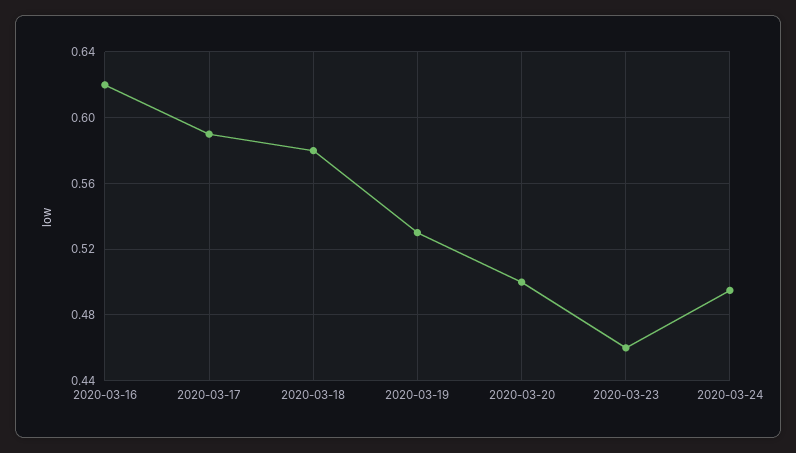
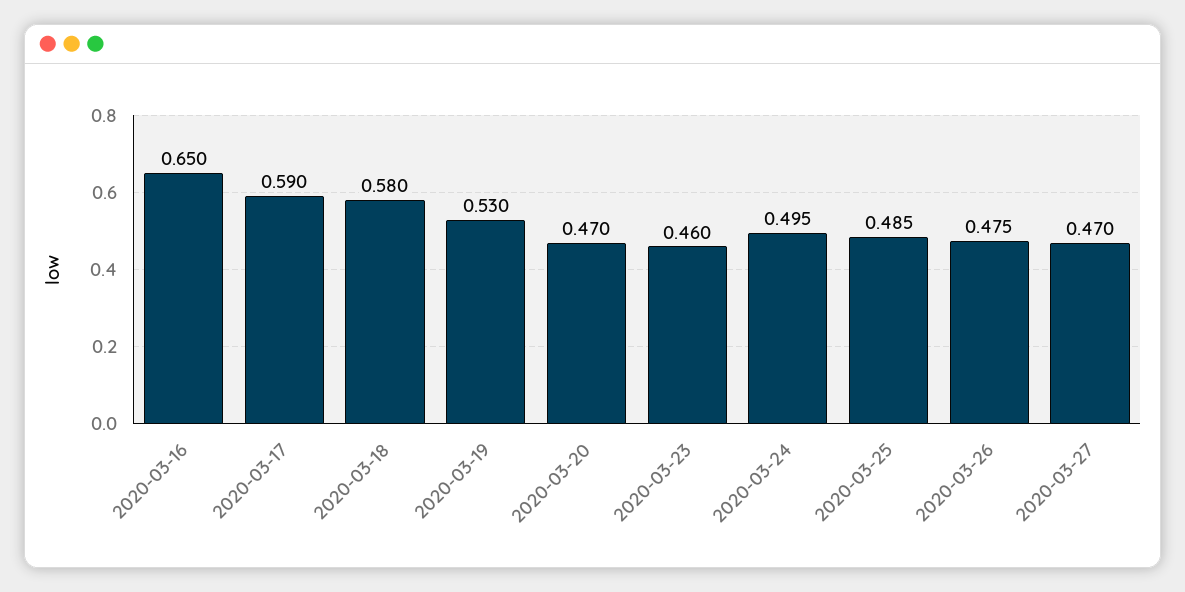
2020-03-16: 0.62 -> 0.65
2020-03-20: 0.5 -> 0.47
2020-03-25: none -> 0.485
2020-03-26: none -> 0.475
2020-03-27: none -> 0.47

